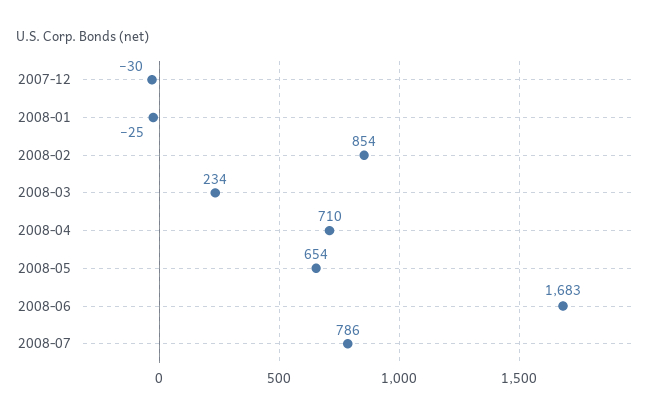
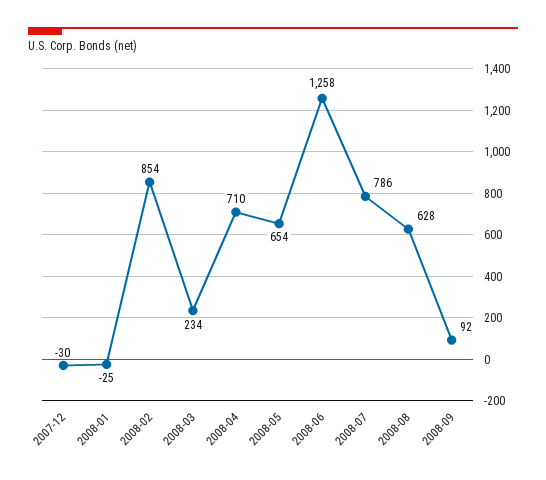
2008-06: 1683 -> 1258
2008-08: none -> 628
2008-09: none -> 92

